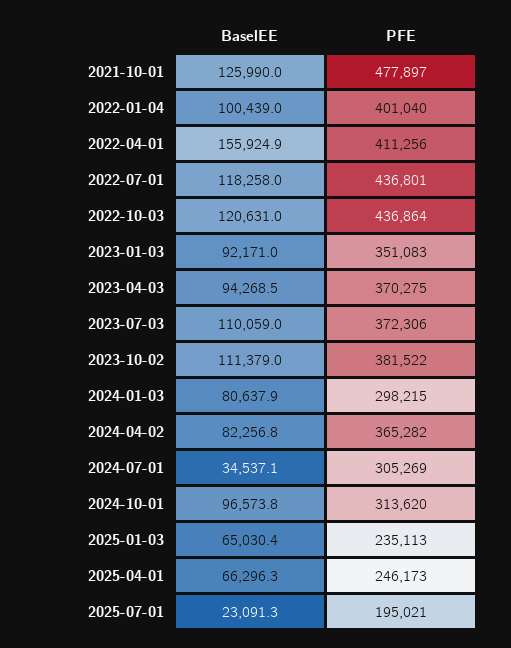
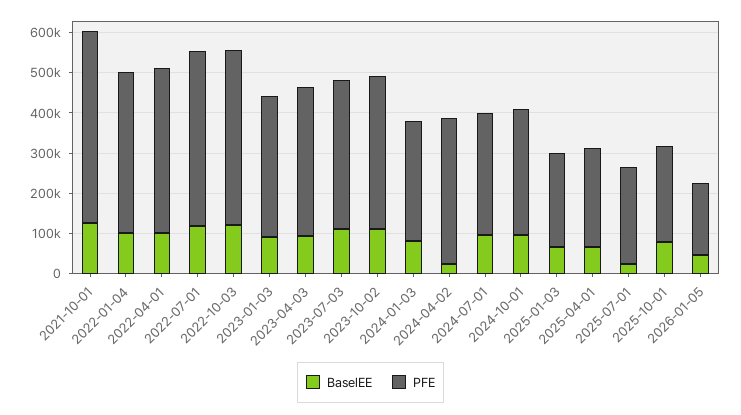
BaselEE, 2022-04-01: 155924.9 -> 100000
BaselEE, 2024-04-02: 82256.8 -> 20000
BaselEE, 2024-07-01: 34537.1 -> 100000
PFE, 2025-07-01: 195021 -> 240000
BaselEE, 2025-10-01: none -> 80000
PFE, 2025-10-01: none -> 240000
BaselEE, 2026-01-05: none -> 40000
PFE, 2026-01-05: none -> 180000

